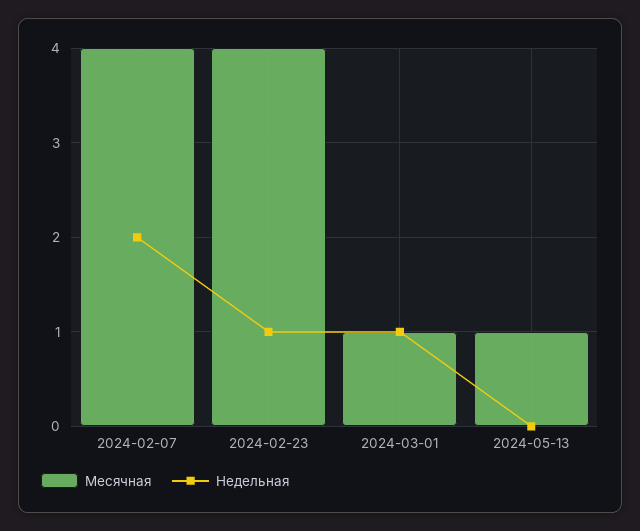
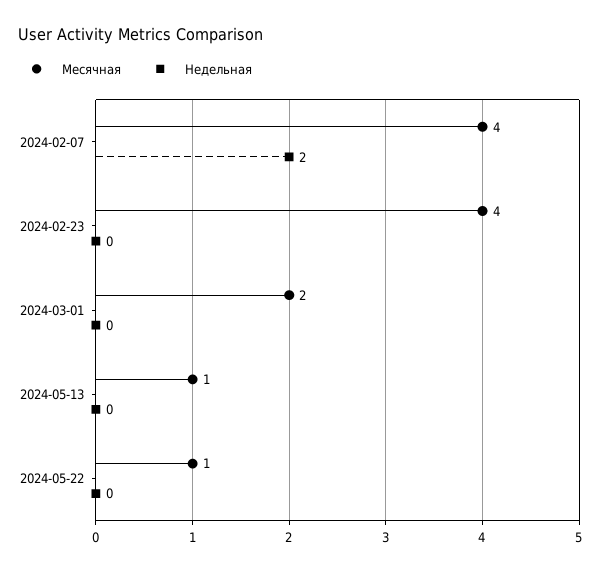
Недельная, 2024-02-23: 1 -> 0
Месячная, 2024-03-01: 1 -> 2
Недельная, 2024-03-01: 1 -> 0
Месячная, 2024-05-22: none -> 1
Недельная, 2024-05-22: none -> 0

